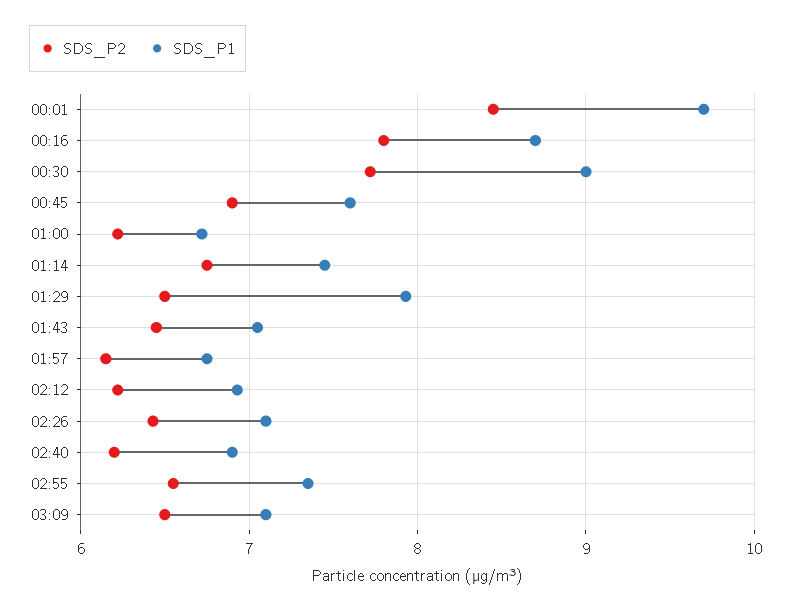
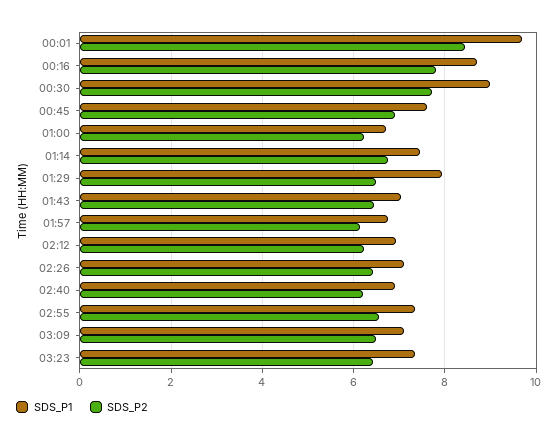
SDS_P1, 03:23: none -> 7.4
SDS_P2, 03:23: none -> 6.4

